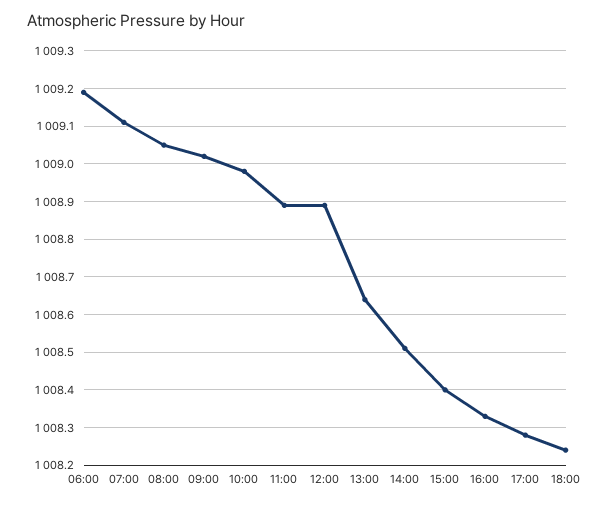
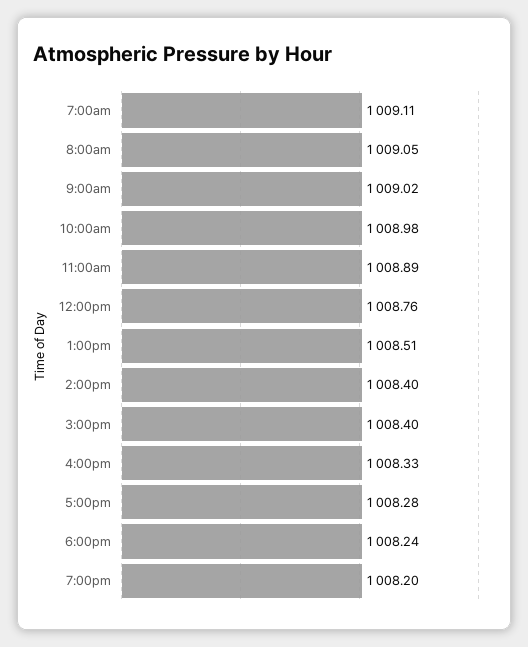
06:00: 1009.2 -> none
12:00: 1008.9 -> 1008.76
13:00: 1008.65 -> 1008.51
14:00: 1008.5 -> 1008.4
7:00pm: none -> 1008.2

